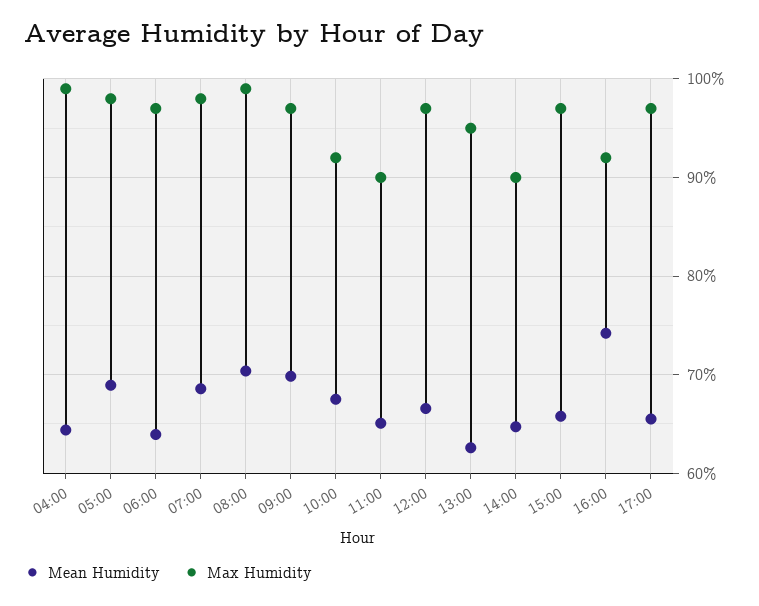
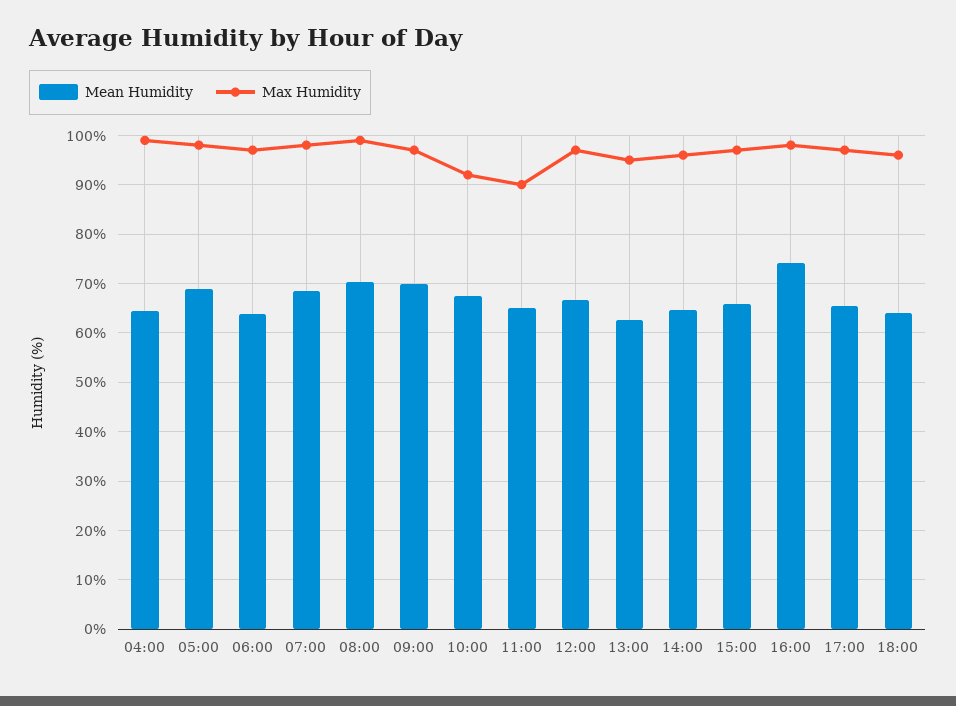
Max Humidity, 14:00: 90 -> 96
Max Humidity, 16:00: 92 -> 98
Mean Humidity, 18:00: none -> 64
Max Humidity, 18:00: none -> 96

